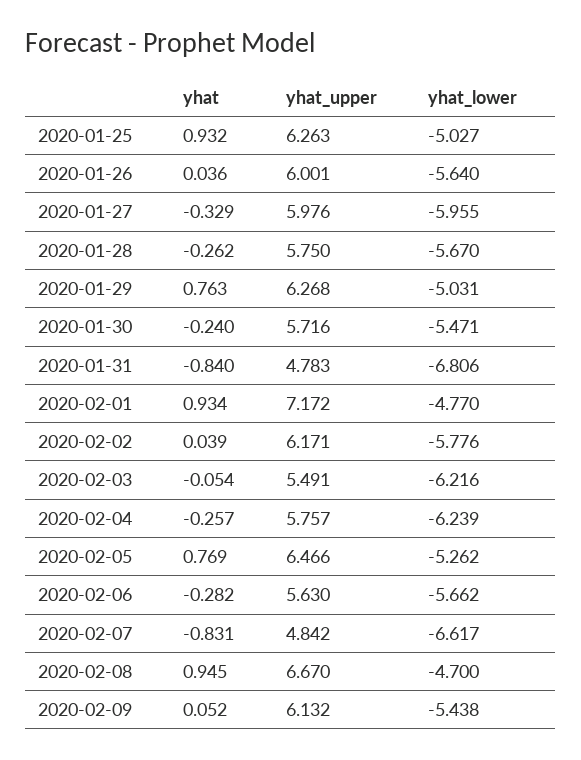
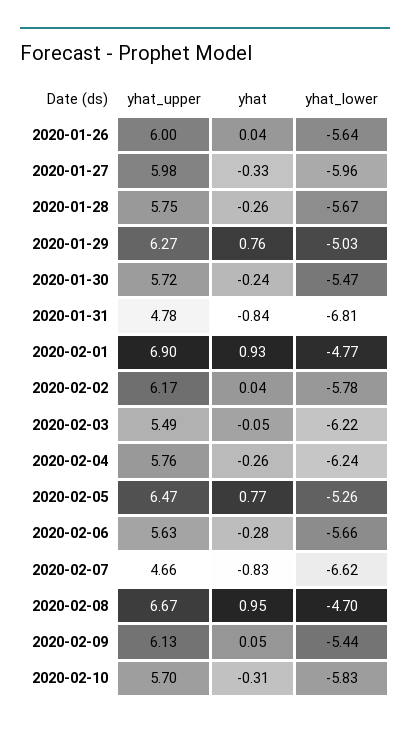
yhat, 2020-01-25: 0.932 -> none
yhat_upper, 2020-01-25: 6.263 -> none
yhat_lower, 2020-01-25: -5.027 -> none
yhat_upper, 2020-02-01: 7.172 -> 6.9
yhat_upper, 2020-02-07: 4.842 -> 4.66
yhat_upper, 2020-02-10: none -> 5.7
yhat, 2020-02-10: none -> -0.31
yhat_lower, 2020-02-10: none -> -5.83

